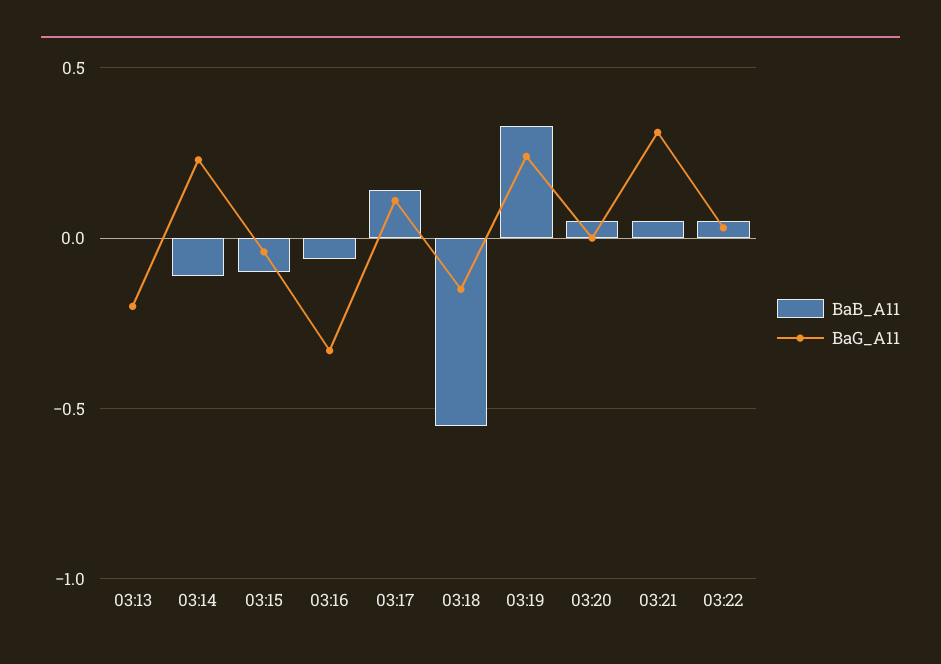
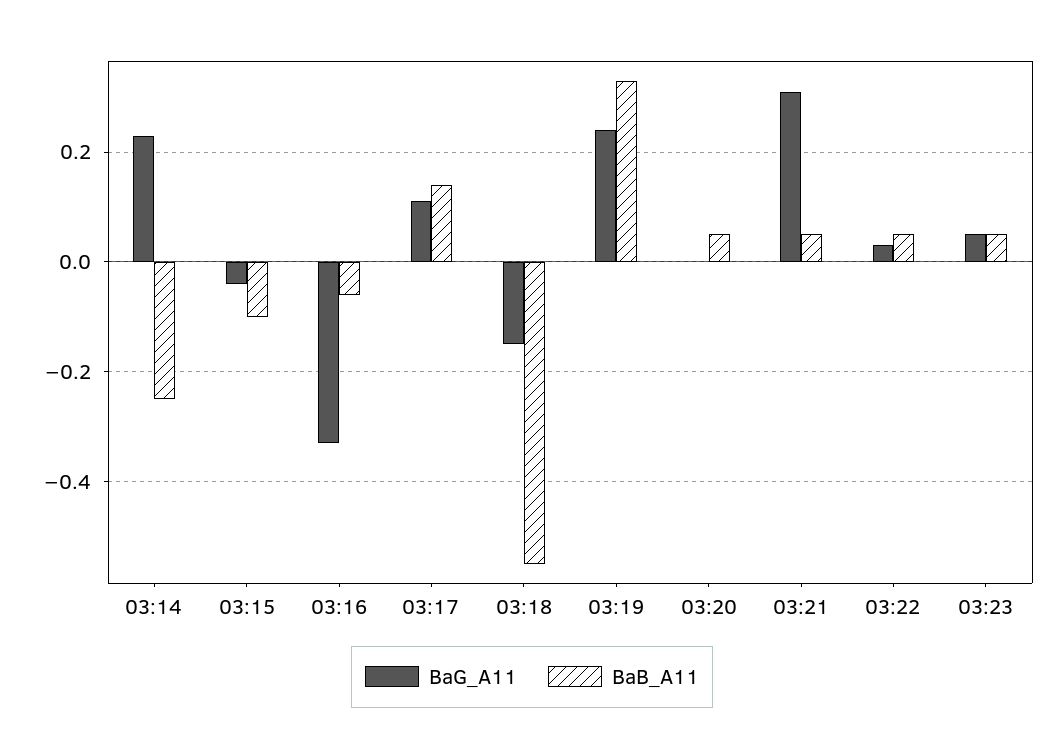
BaB_A11, 03:13: 0 -> none
BaG_A11, 03:13: -0.2 -> none
BaB_A11, 03:14: -0.1 -> -0.25
BaG_A11, 03:23: none -> 0.05
BaB_A11, 03:23: none -> 0.05

